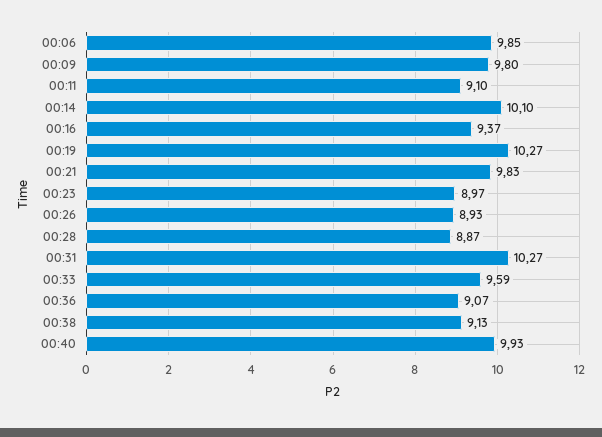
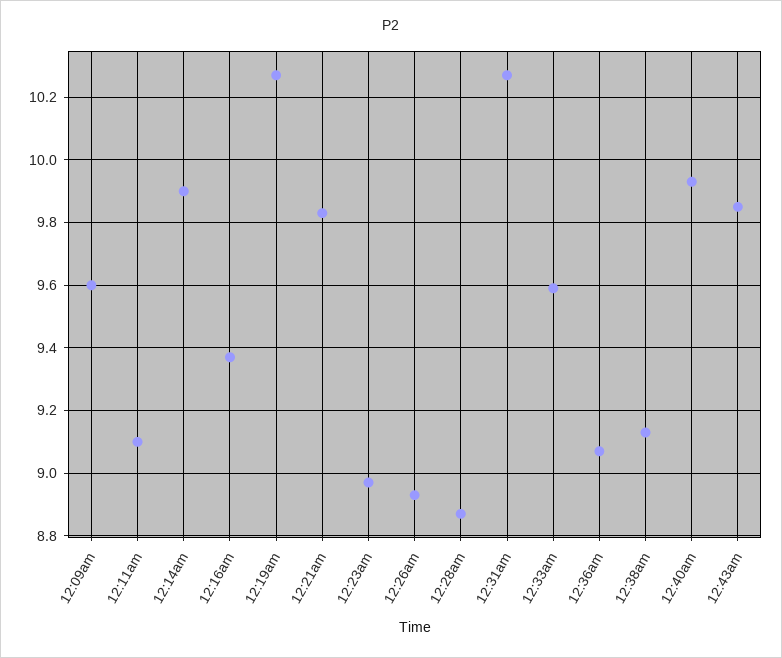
00:06: 9.85 -> none
00:09: 9.8 -> 9.6
00:14: 10.1 -> 9.9
12:43am: none -> 9.85

